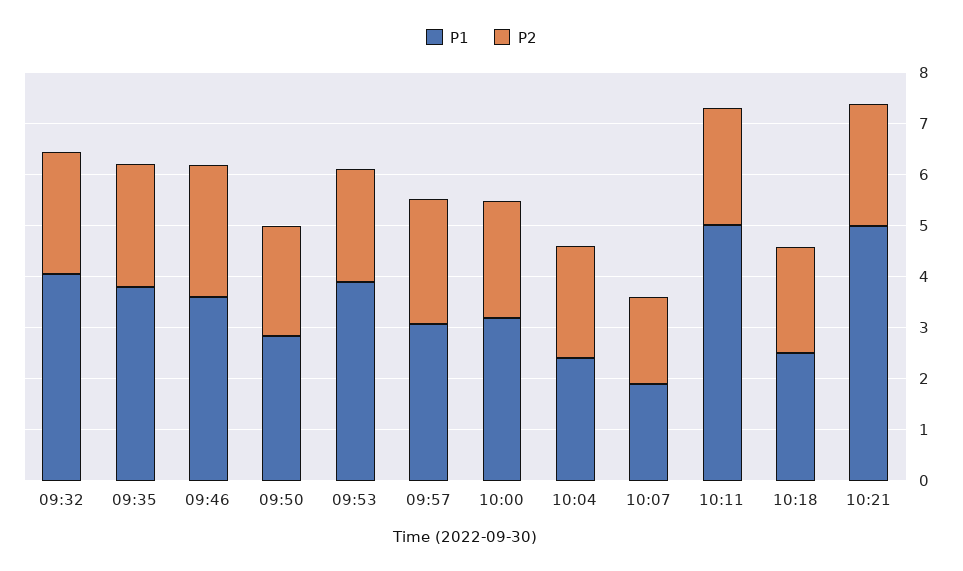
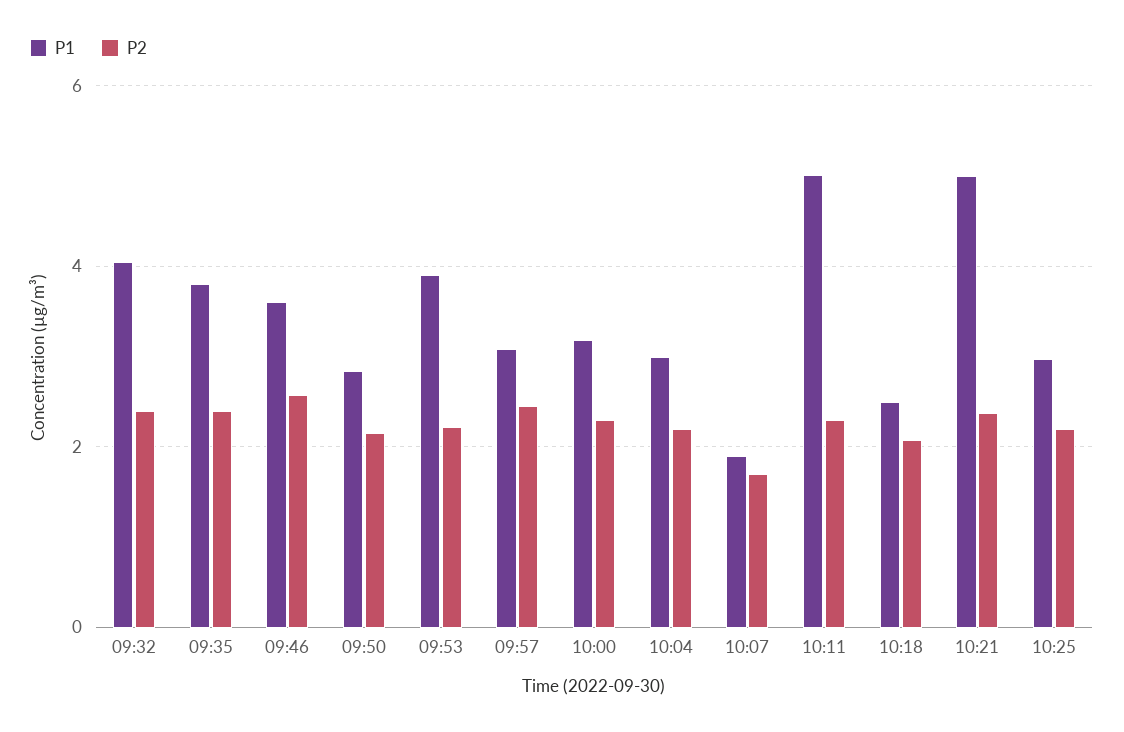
P1, 10:04: 2.4 -> 3
P1, 10:25: none -> 3
P2, 10:25: none -> 2.2

